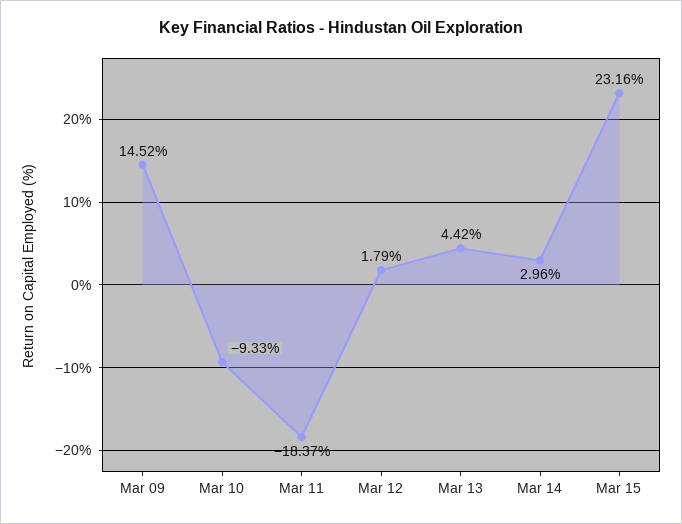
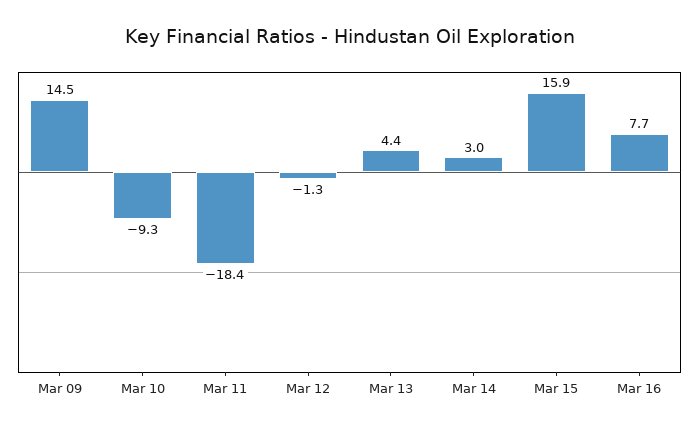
Mar 12: 1.79 -> -1.3
Mar 15: 23.16 -> 15.9
Mar 16: none -> 7.7

